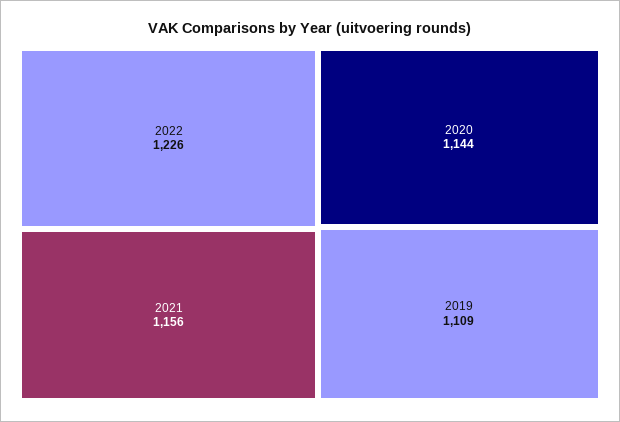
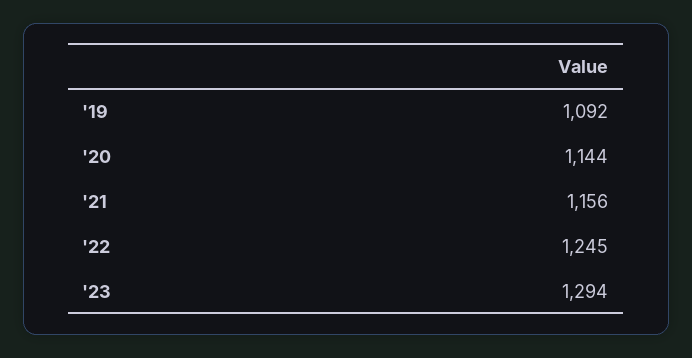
2022: 1226 -> 1245
2019: 1109 -> 1092
'23: none -> 1294

